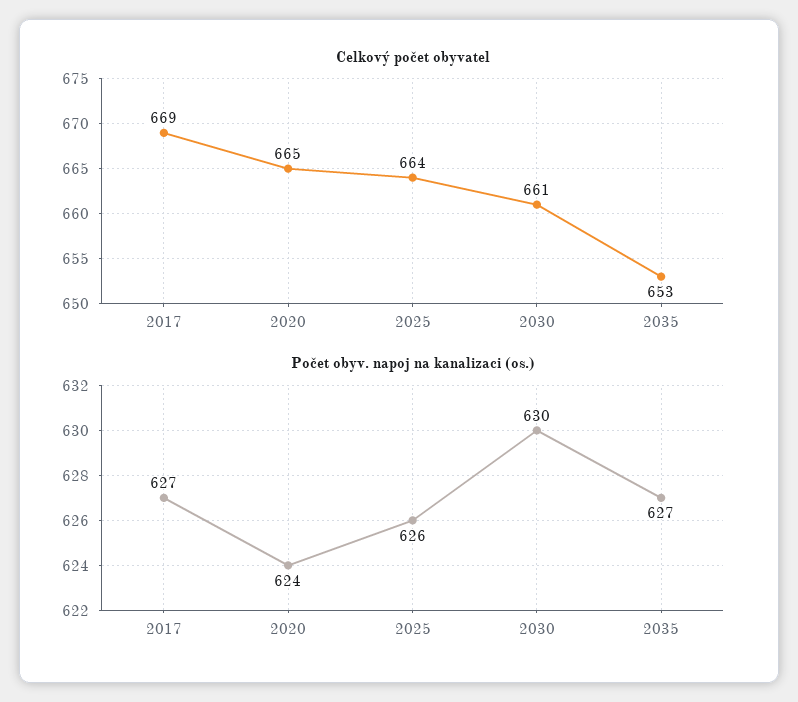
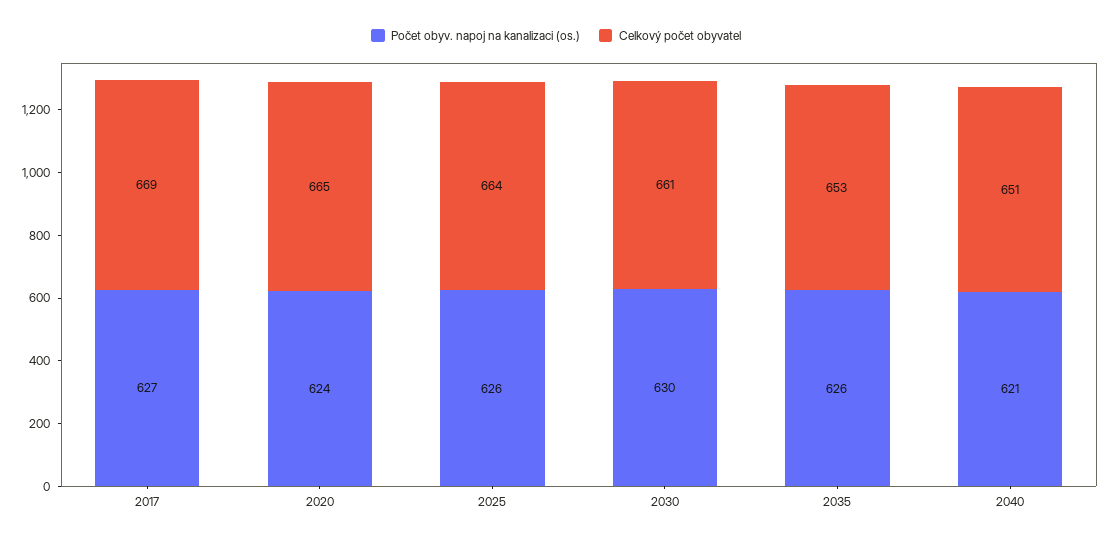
Počet obyv. napoj na kanalizaci (os.), 2035: 627 -> 626
Počet obyv. napoj na kanalizaci (os.), 2040: none -> 621
Celkový počet obyvatel, 2040: none -> 651

